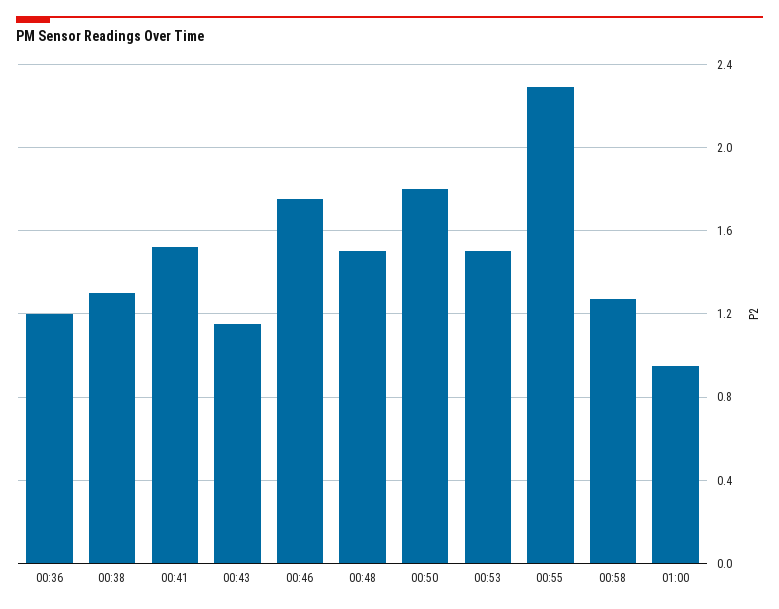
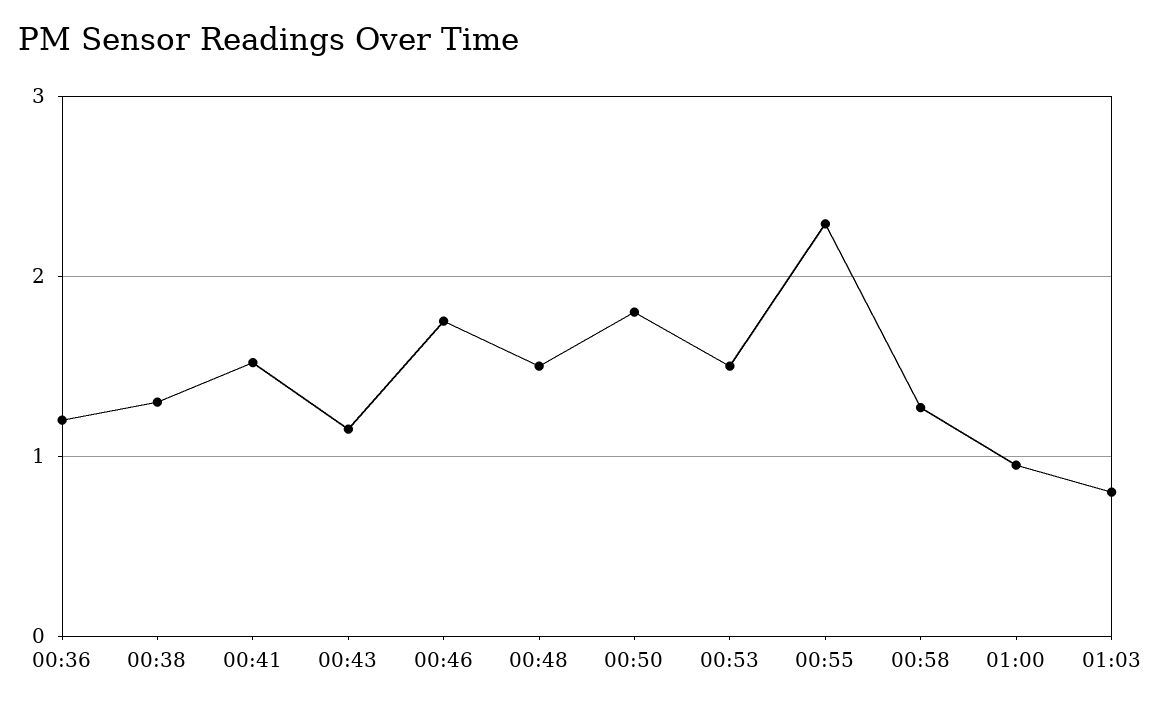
01:03: none -> 0.8

